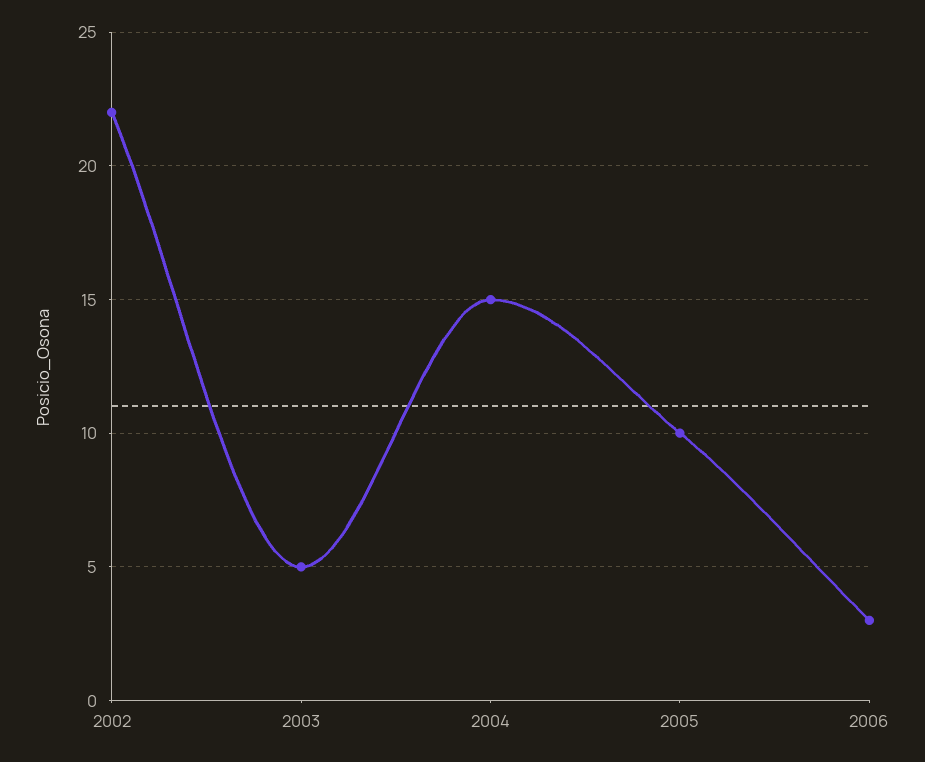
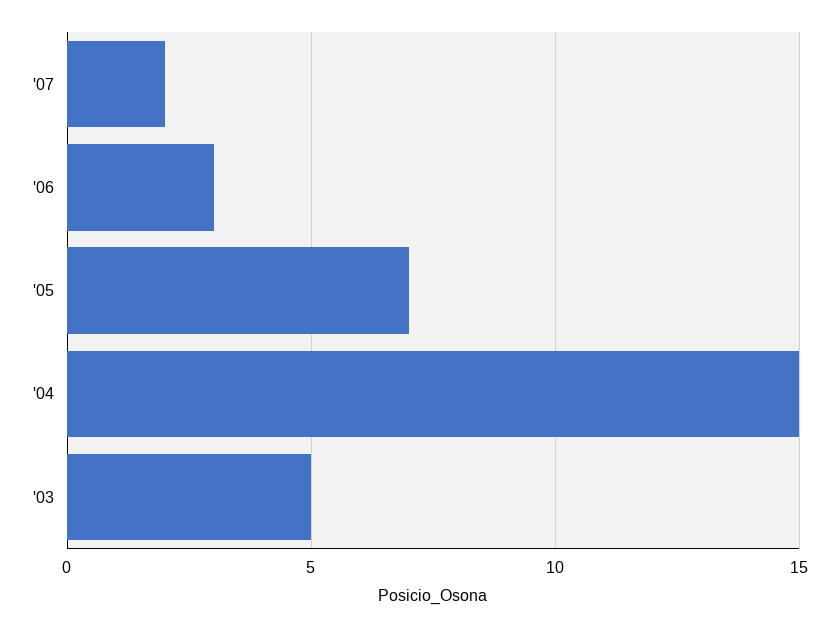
2002: 22 -> none
2005: 10 -> 7
'07: none -> 2

